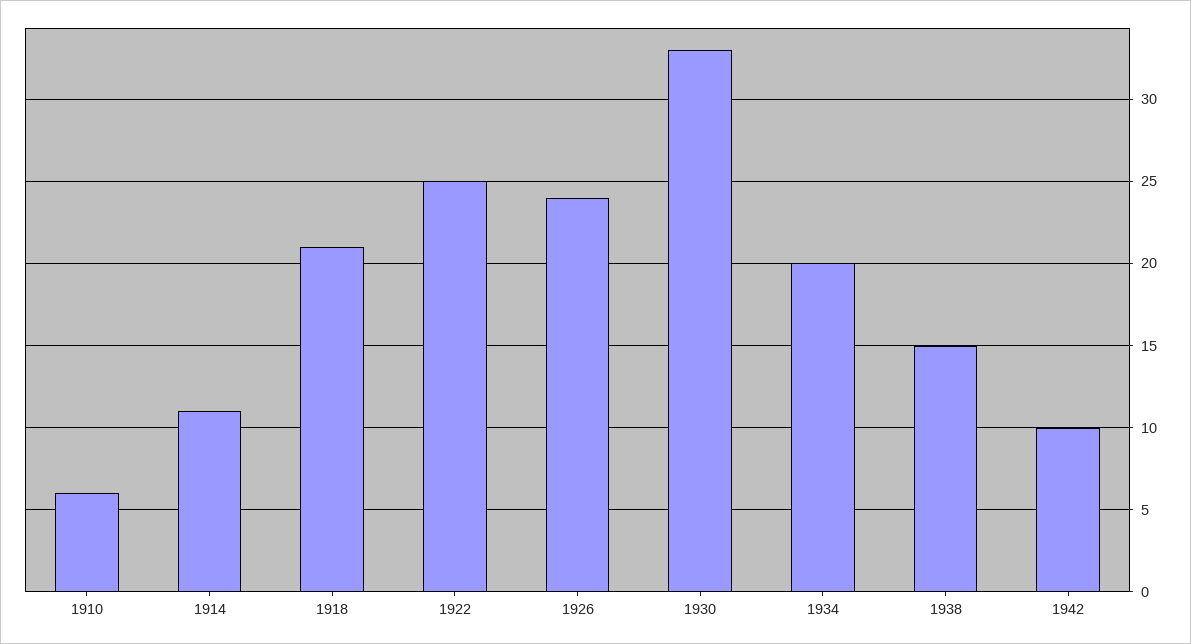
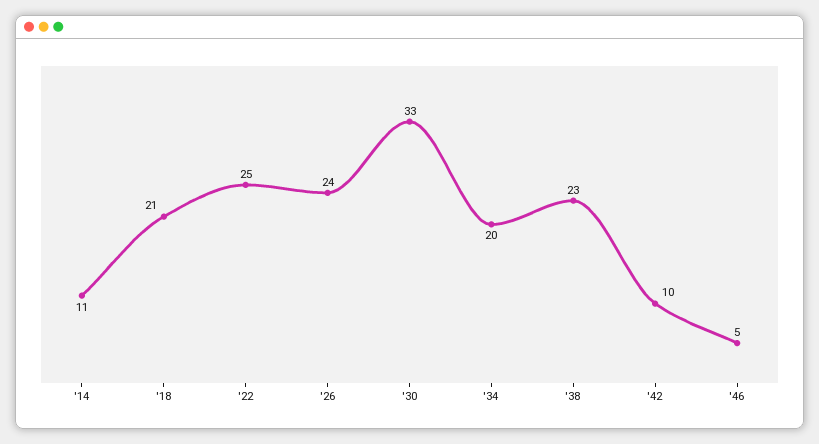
1910: 6 -> none
1938: 15 -> 23
'46: none -> 5

